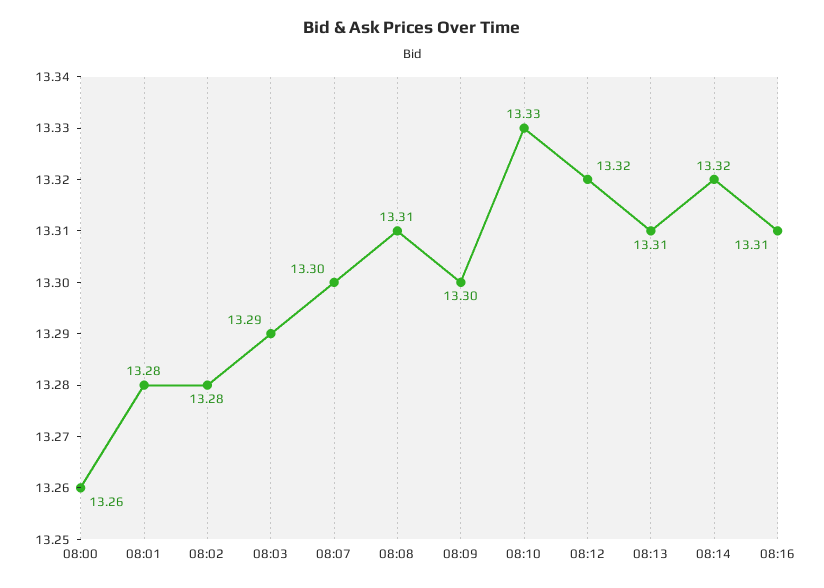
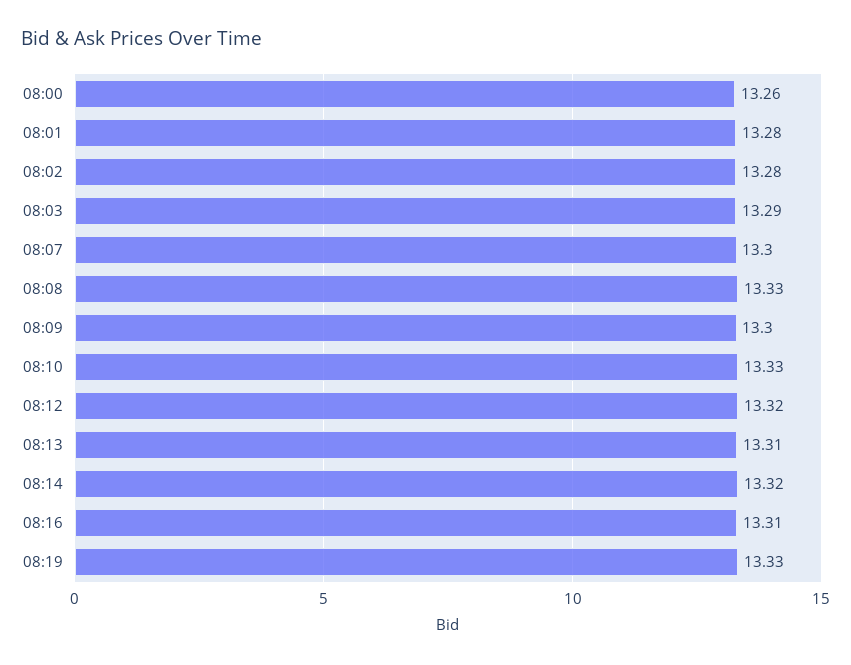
08:08: 13.31 -> 13.33
08:19: none -> 13.33

